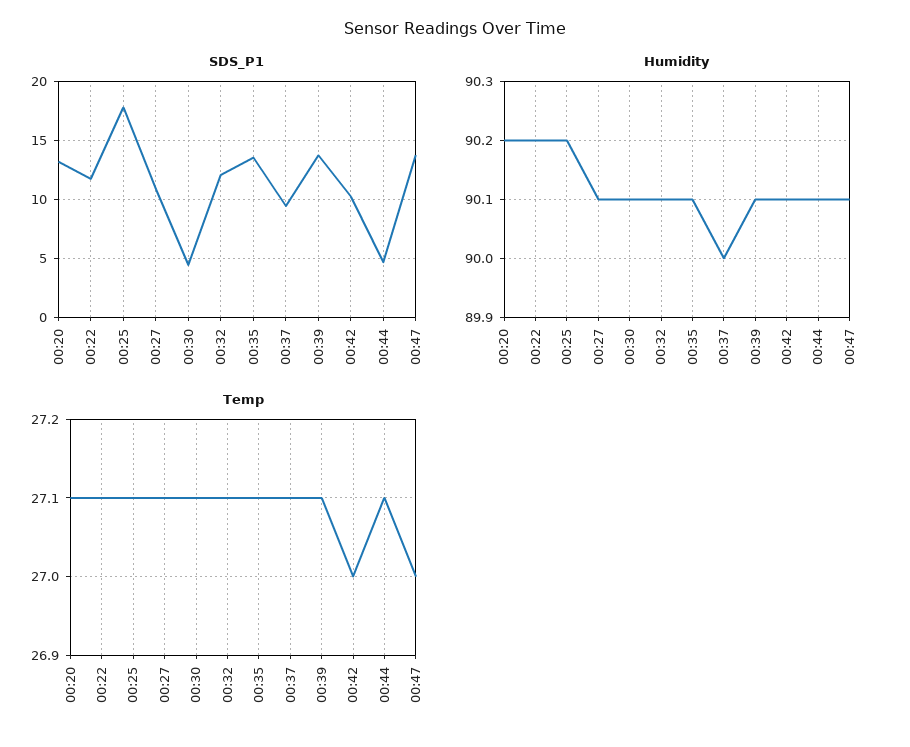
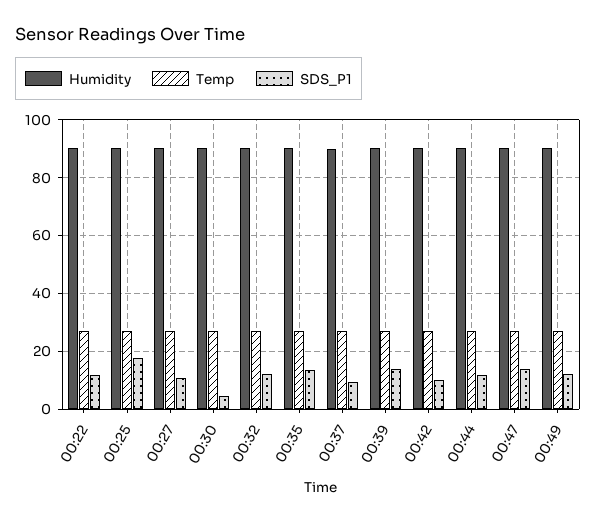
SDS_P1, 00:20: 13 -> none
SDS_P1, 00:44: 5 -> 12.5
Humidity, 00:20: 90.2 -> none
Temp, 00:20: 27.1 -> none
Humidity, 00:49: none -> 90
Temp, 00:49: none -> 27.5
SDS_P1, 00:49: none -> 12.5

